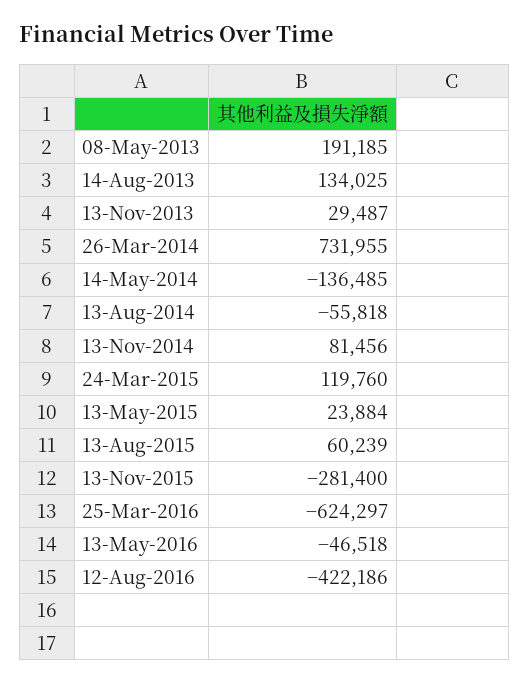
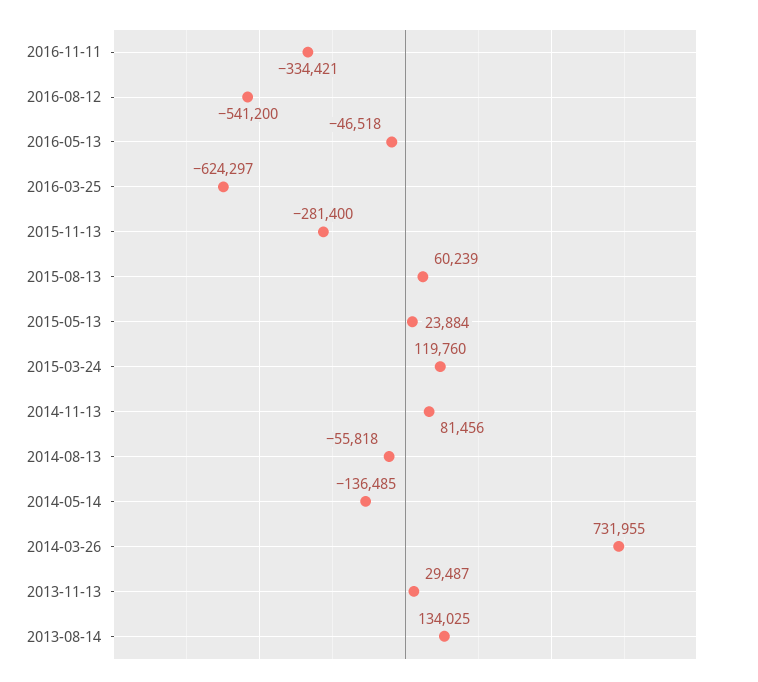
08-May-2013: 191185 -> none
12-Aug-2016: -422186 -> -541200
2016-11-11: none -> -334421

